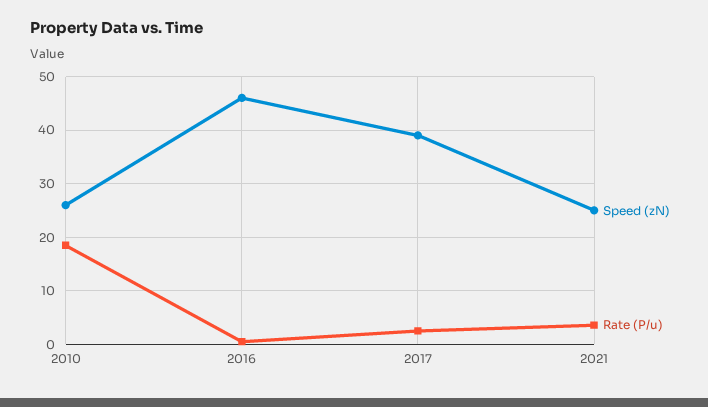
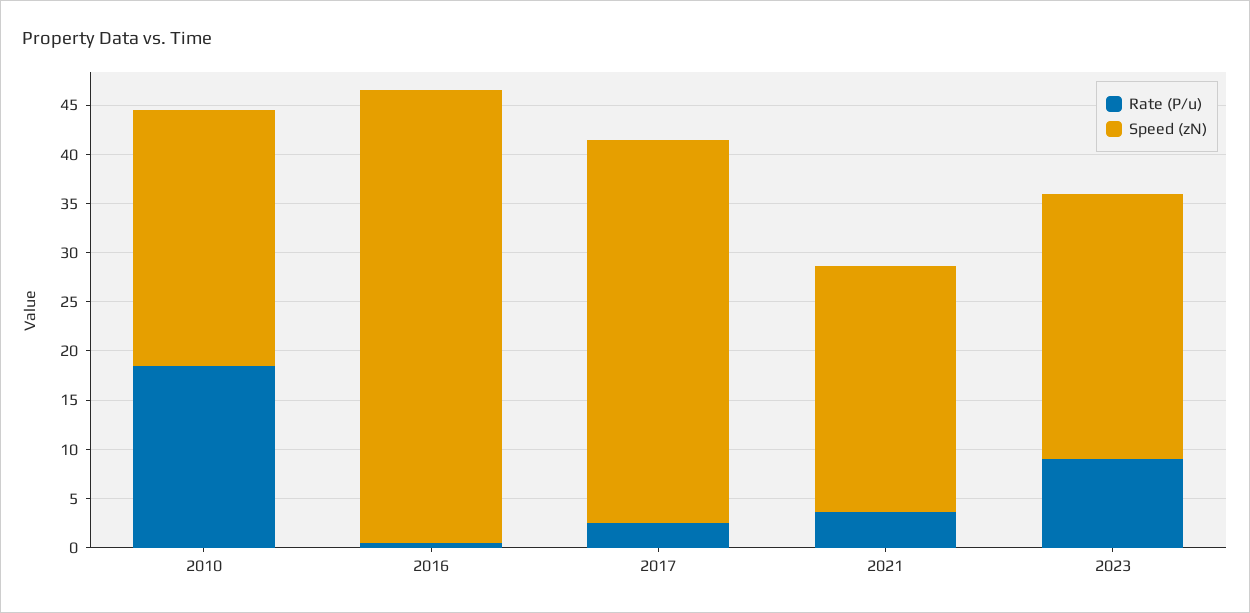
Rate (P/u), 2023: none -> 9
Speed (zN), 2023: none -> 27

